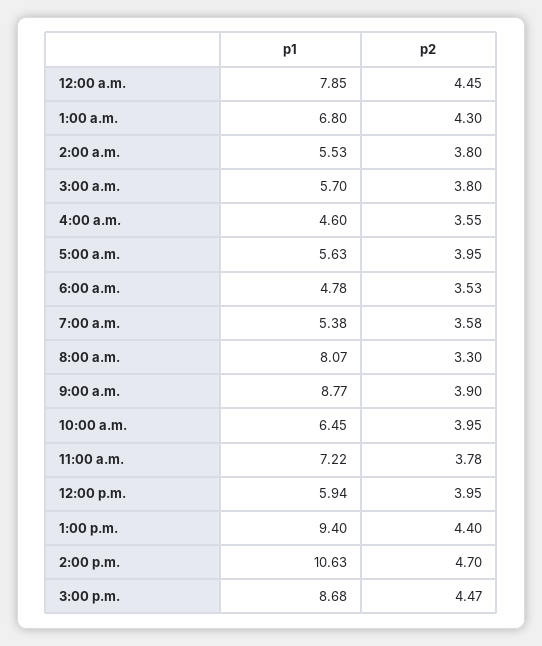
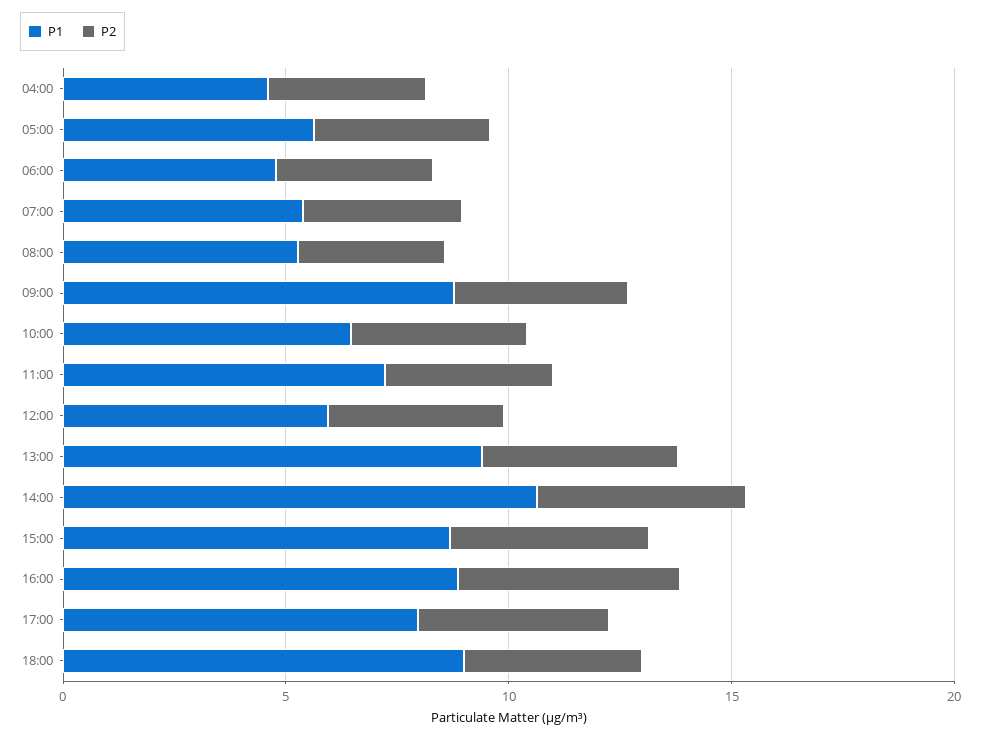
p1, 12:00 a.m.: 7.85 -> none
p2, 12:00 a.m.: 4.45 -> none
p1, 1:00 a.m.: 6.8 -> none
p2, 1:00 a.m.: 4.3 -> none
p1, 2:00 a.m.: 5.53 -> none
p2, 2:00 a.m.: 3.8 -> none
p1, 3:00 a.m.: 5.7 -> none
p2, 3:00 a.m.: 3.8 -> none
p1, 8:00 a.m.: 8.07 -> 5
p1, 16:00: none -> 9
p2, 16:00: none -> 5
p1, 17:00: none -> 8
p2, 17:00: none -> 4
p1, 18:00: none -> 9
p2, 18:00: none -> 4

